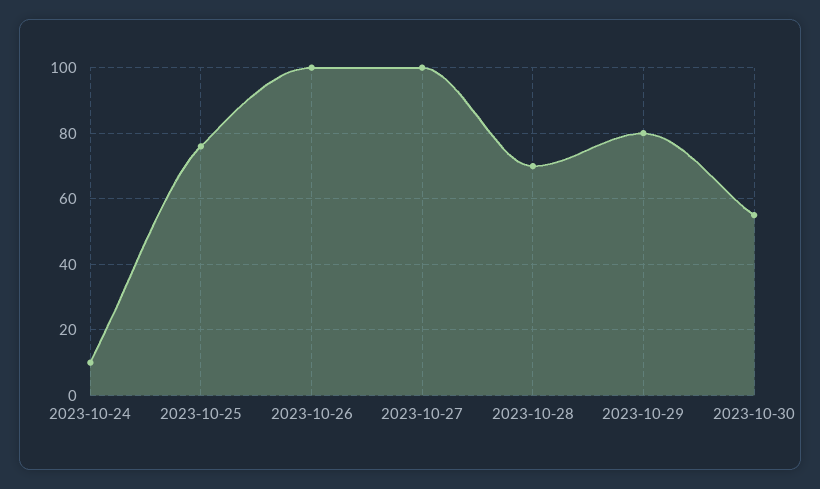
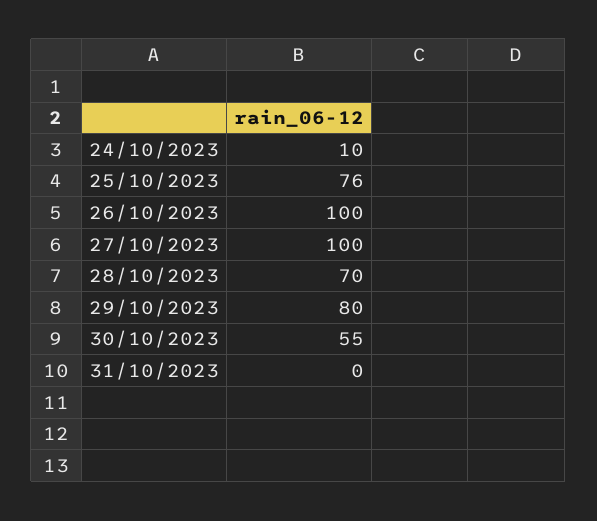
31/10/2023: none -> 0

